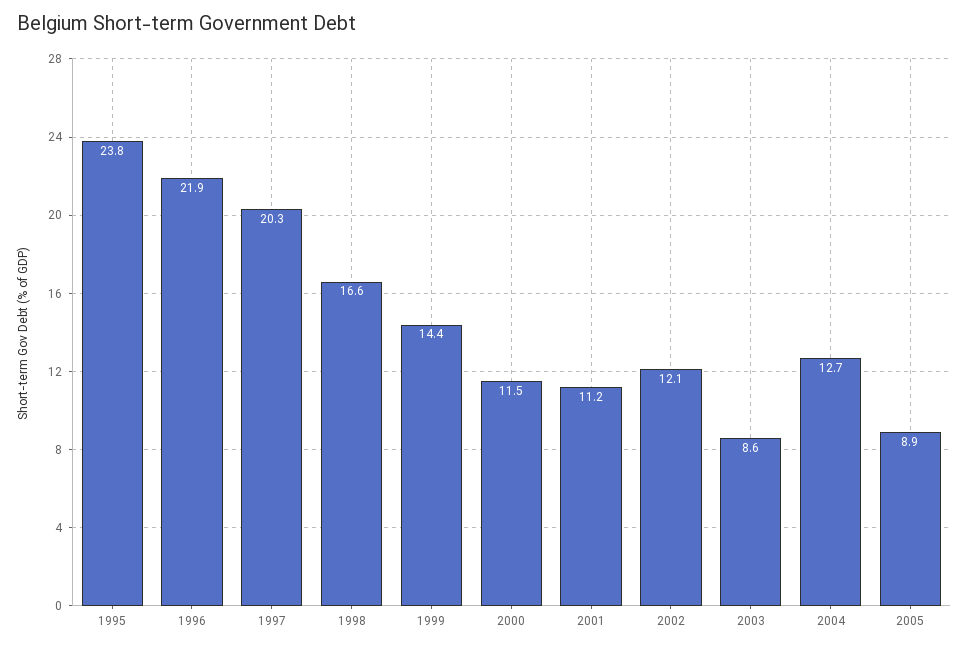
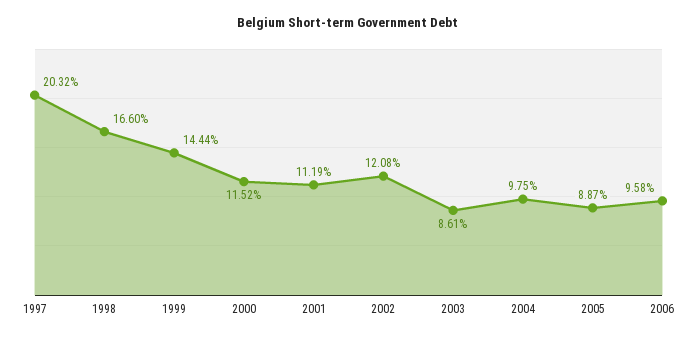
1995: 23.8 -> none
1996: 21.9 -> none
2004: 12.7 -> 9.75
2006: none -> 9.58

